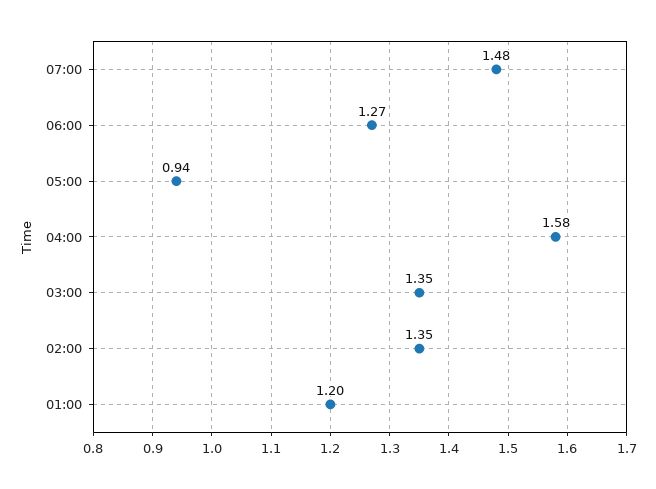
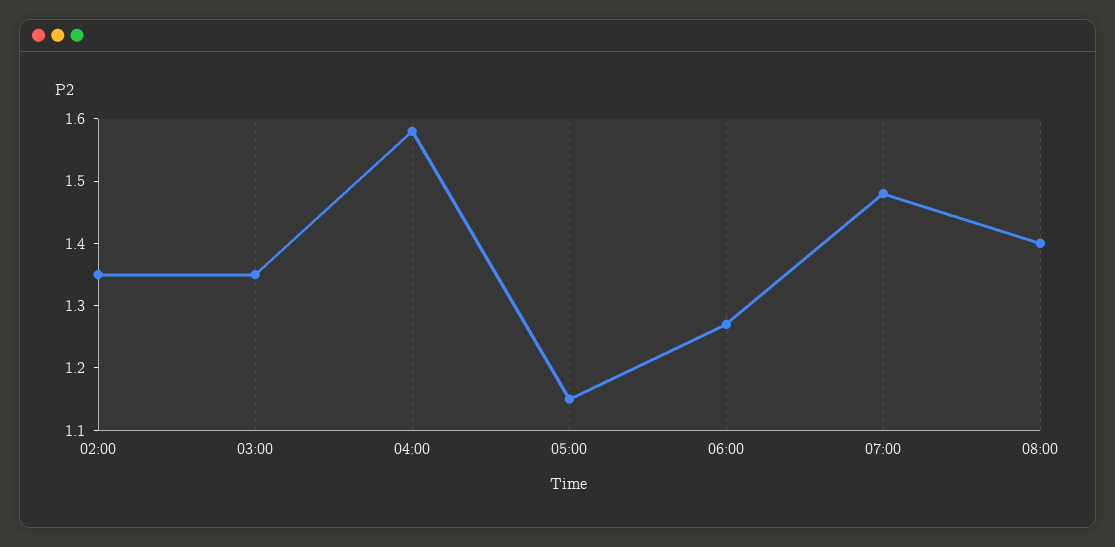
05:00: 0.94 -> 1.15
01:00: 1.2 -> none
08:00: none -> 1.4

